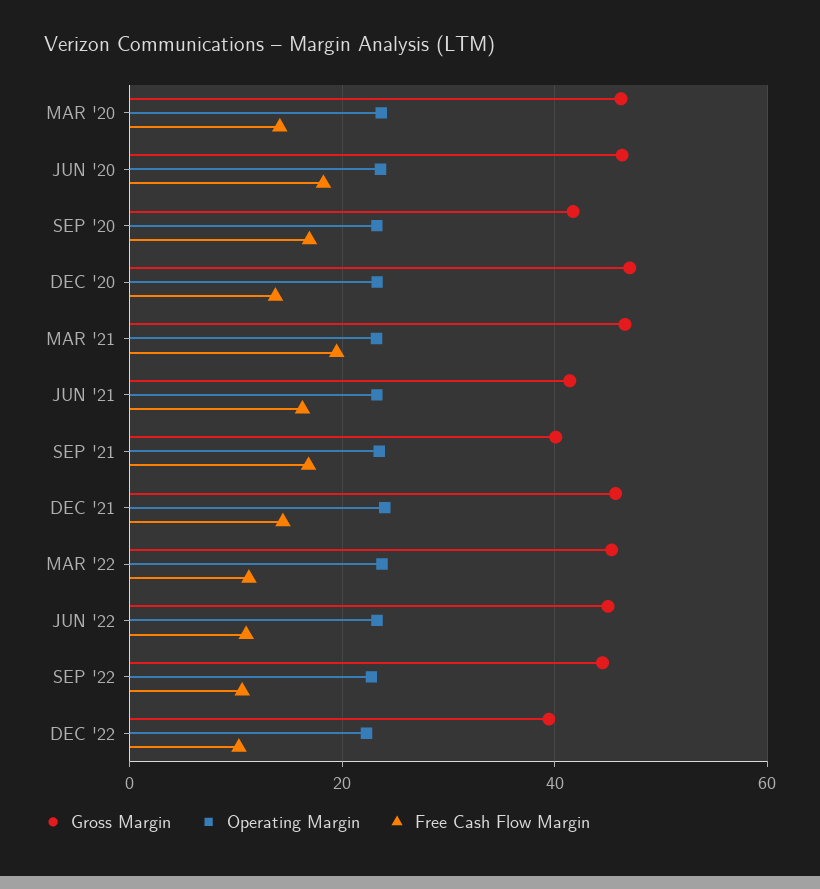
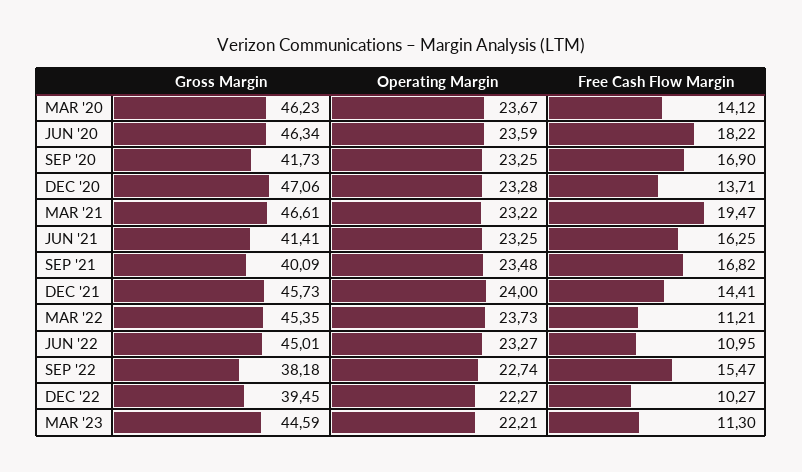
Gross Margin, SEP '22: 44 -> 38.18
Free Cash Flow Margin, SEP '22: 10 -> 15.47
Gross Margin, MAR '23: none -> 44.59
Operating Margin, MAR '23: none -> 22.21
Free Cash Flow Margin, MAR '23: none -> 11.3

